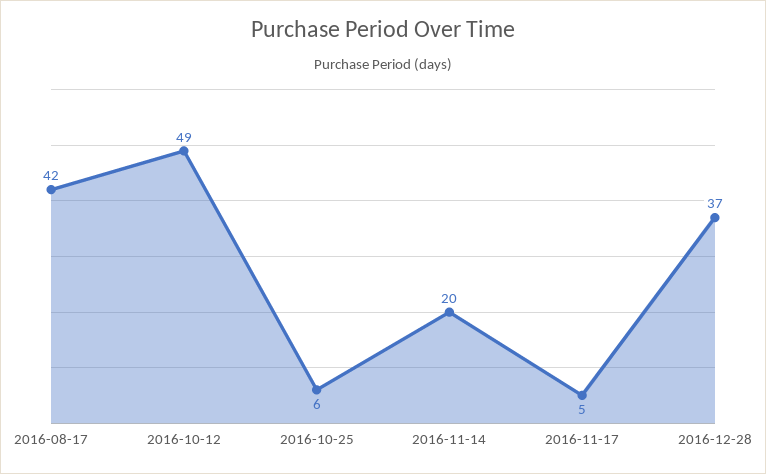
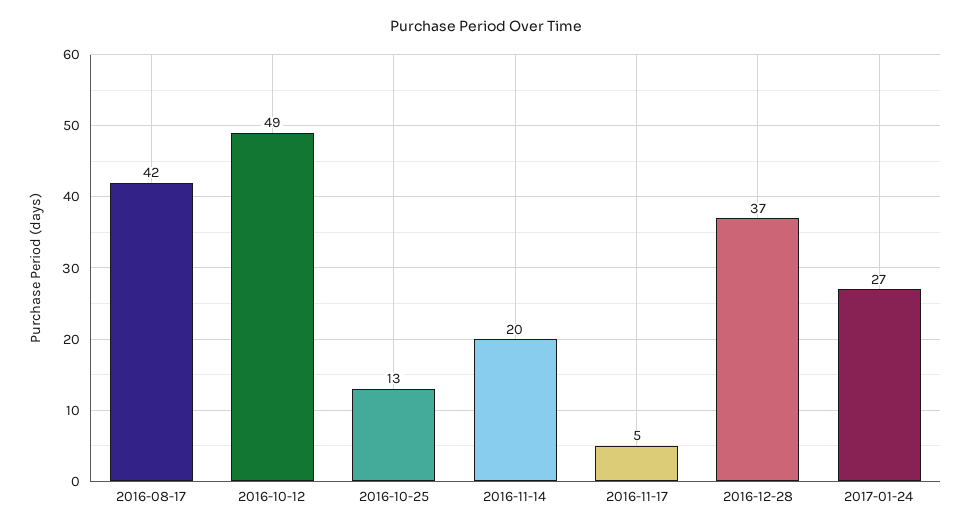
2016-10-25: 6 -> 13
2017-01-24: none -> 27

